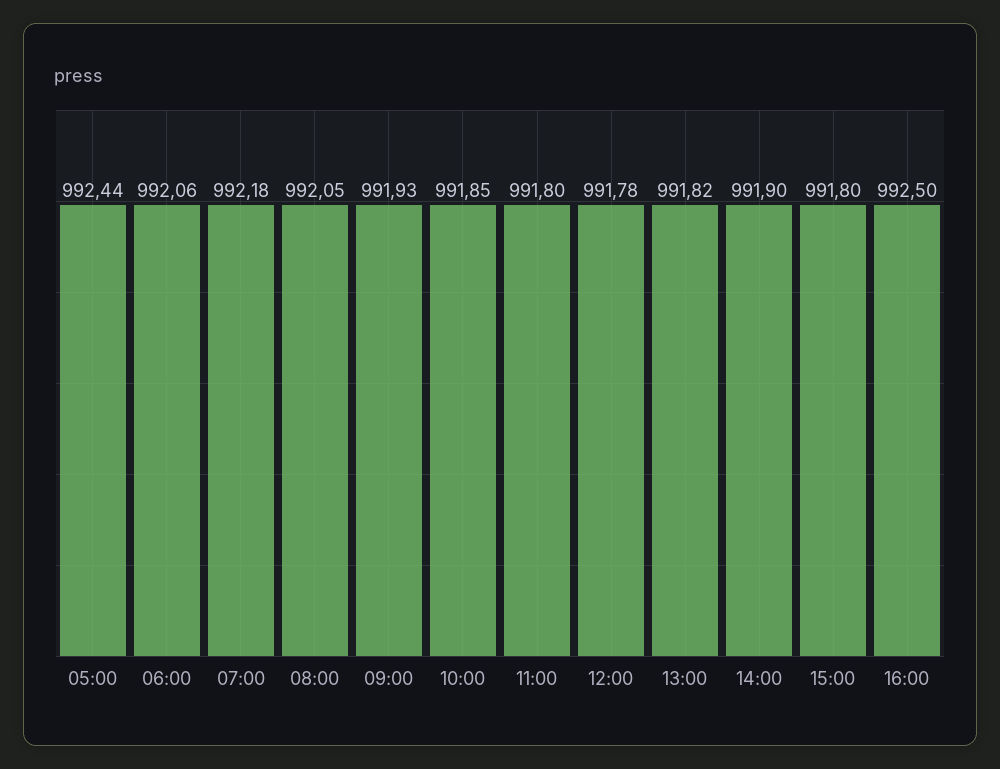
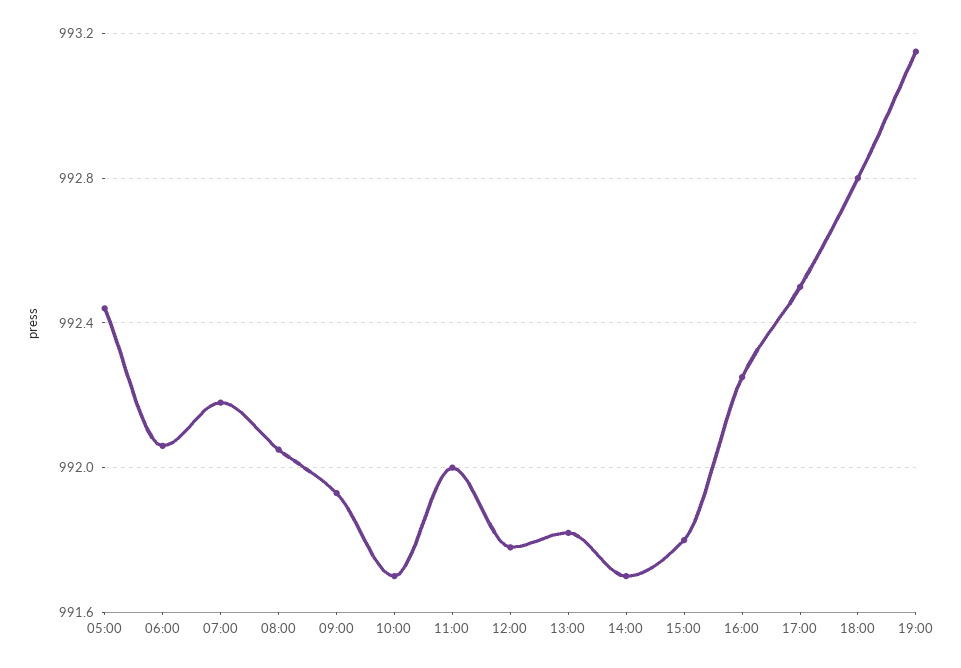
10:00: 991.85 -> 991.7
11:00: 991.8 -> 992
14:00: 991.9 -> 991.7
16:00: 992.5 -> 992.25
17:00: none -> 992.5
18:00: none -> 992.8
19:00: none -> 993.15

